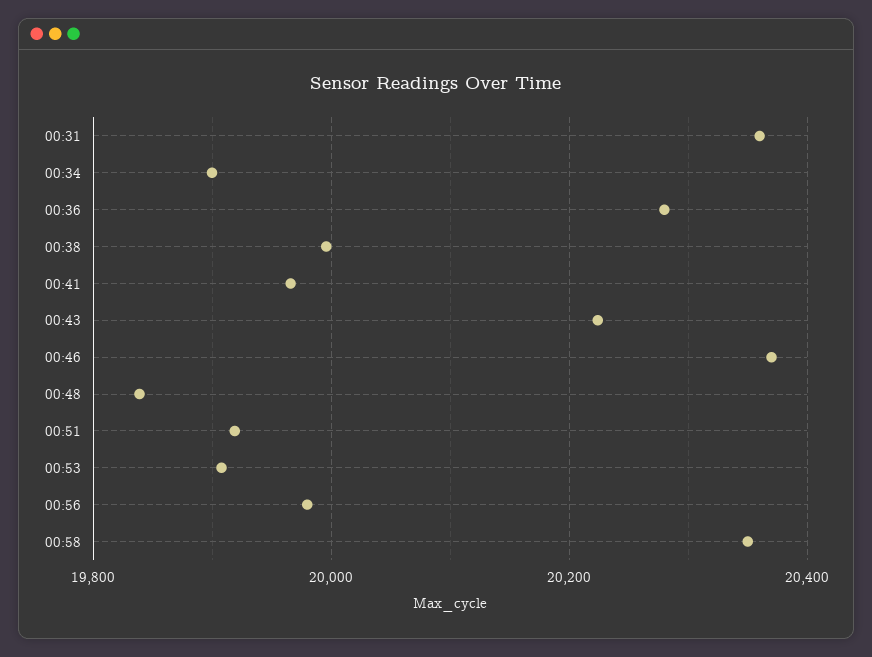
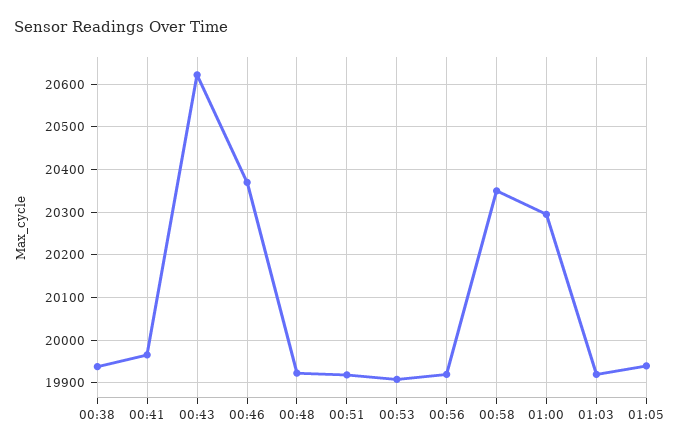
00:31: 20360 -> none
00:34: 19900 -> none
00:36: 20280 -> none
00:38: 20000 -> 19940
00:43: 20220 -> 20620
00:48: 19840 -> 19920
00:56: 19980 -> 19920
01:00: none -> 20300
01:03: none -> 19920
01:05: none -> 19940

